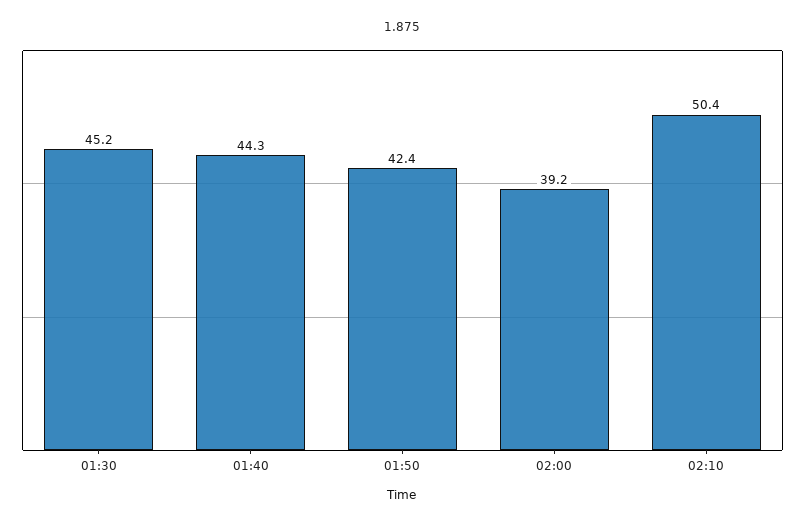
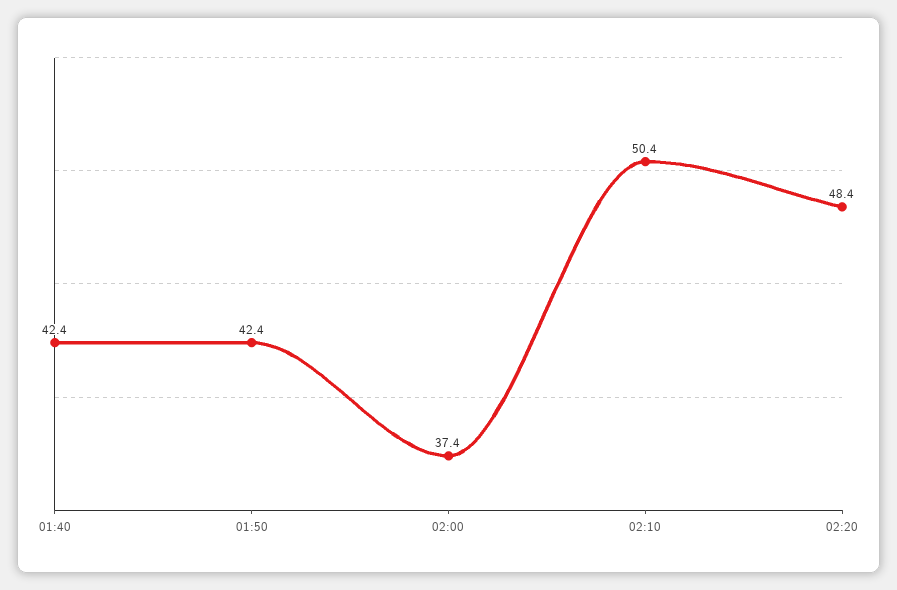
01:30: 45.2 -> none
01:40: 44.3 -> 42.4
02:00: 39.2 -> 37.4
02:20: none -> 48.4

